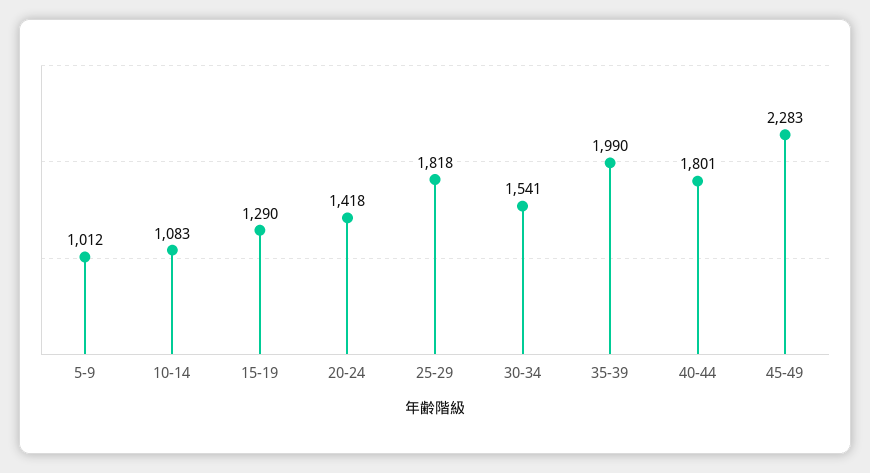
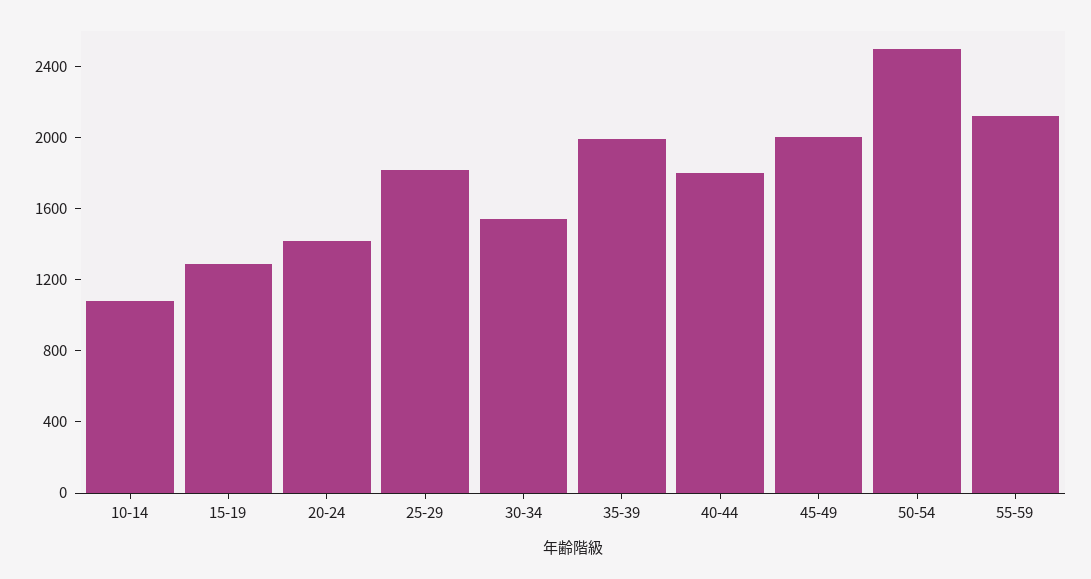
5-9: 1012 -> none
45-49: 2283 -> 2000
50-54: none -> 2500
55-59: none -> 2100

